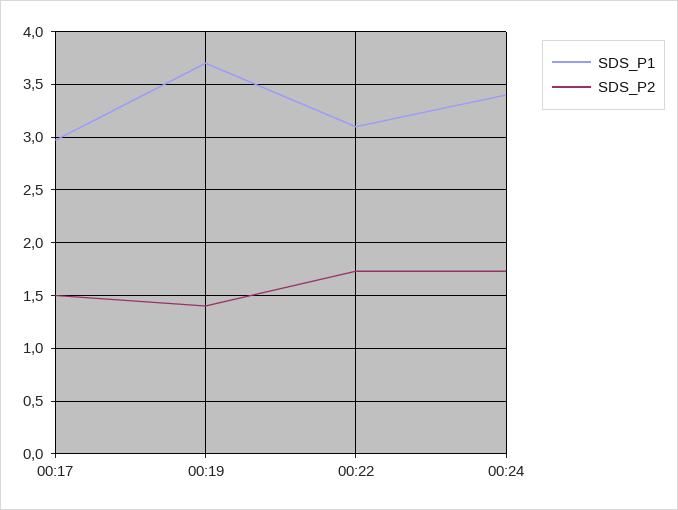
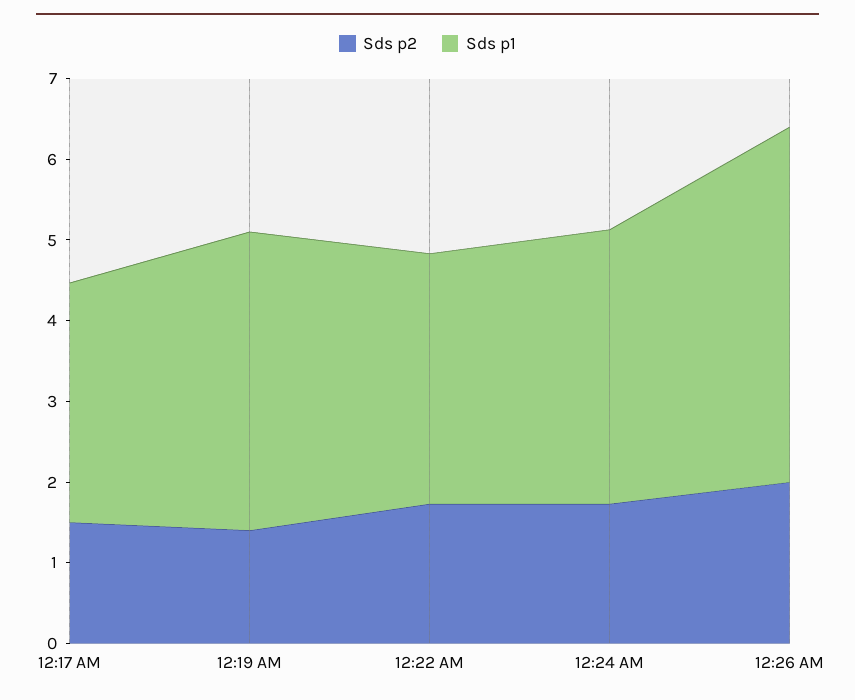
SDS_P2, 12:26 AM: none -> 2
SDS_P1, 12:26 AM: none -> 4.4

